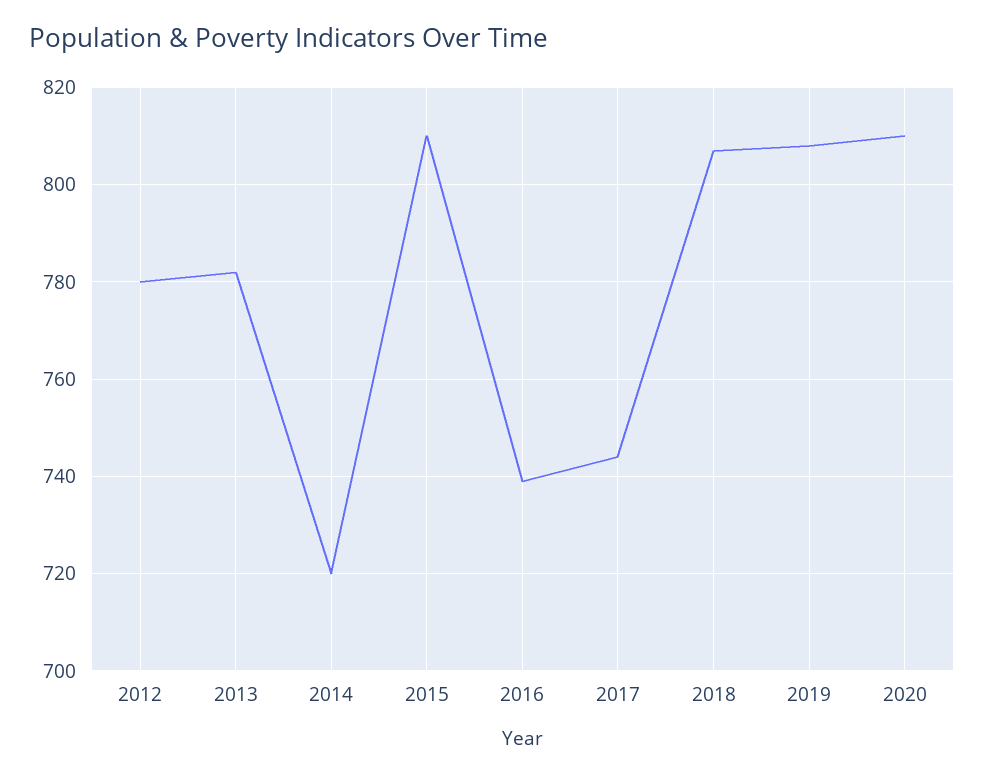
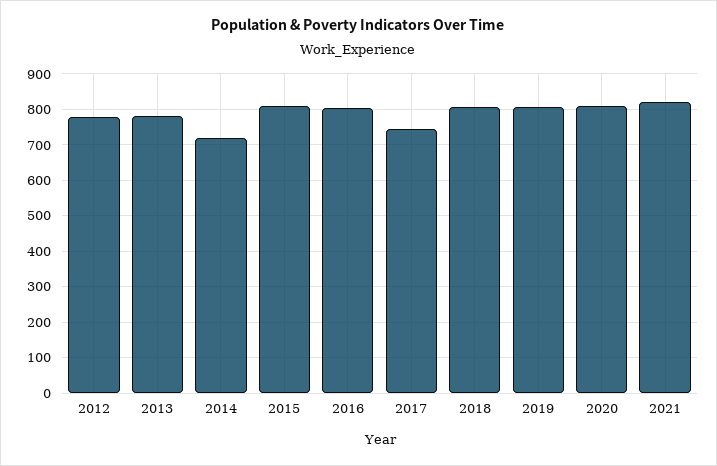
2016: 740 -> 800
2021: none -> 820

